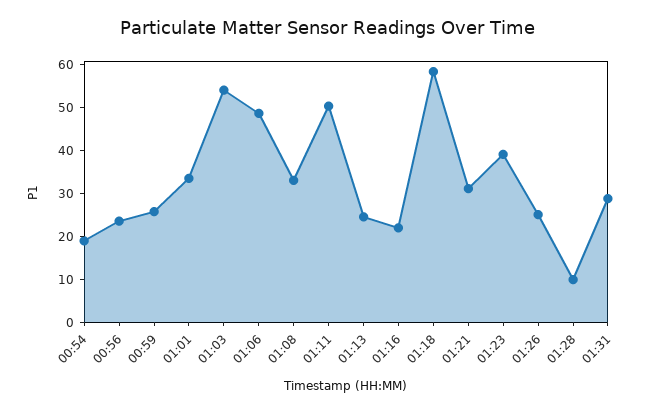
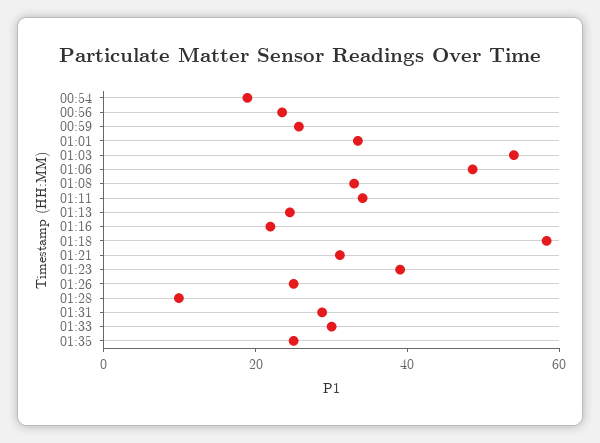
01:11: 50 -> 35
01:33: none -> 30
01:35: none -> 25

